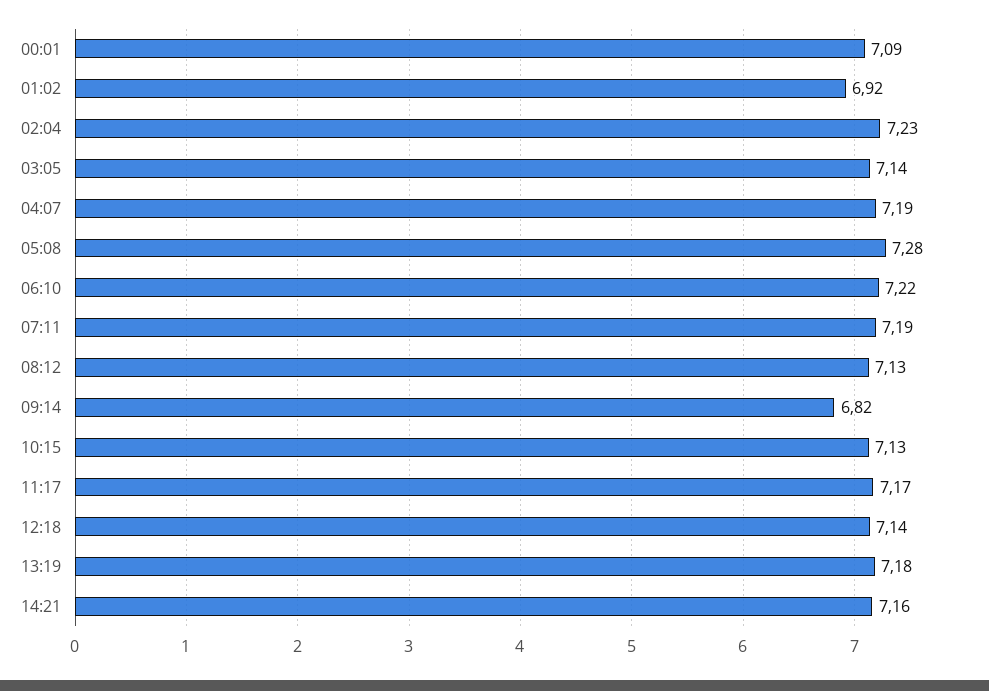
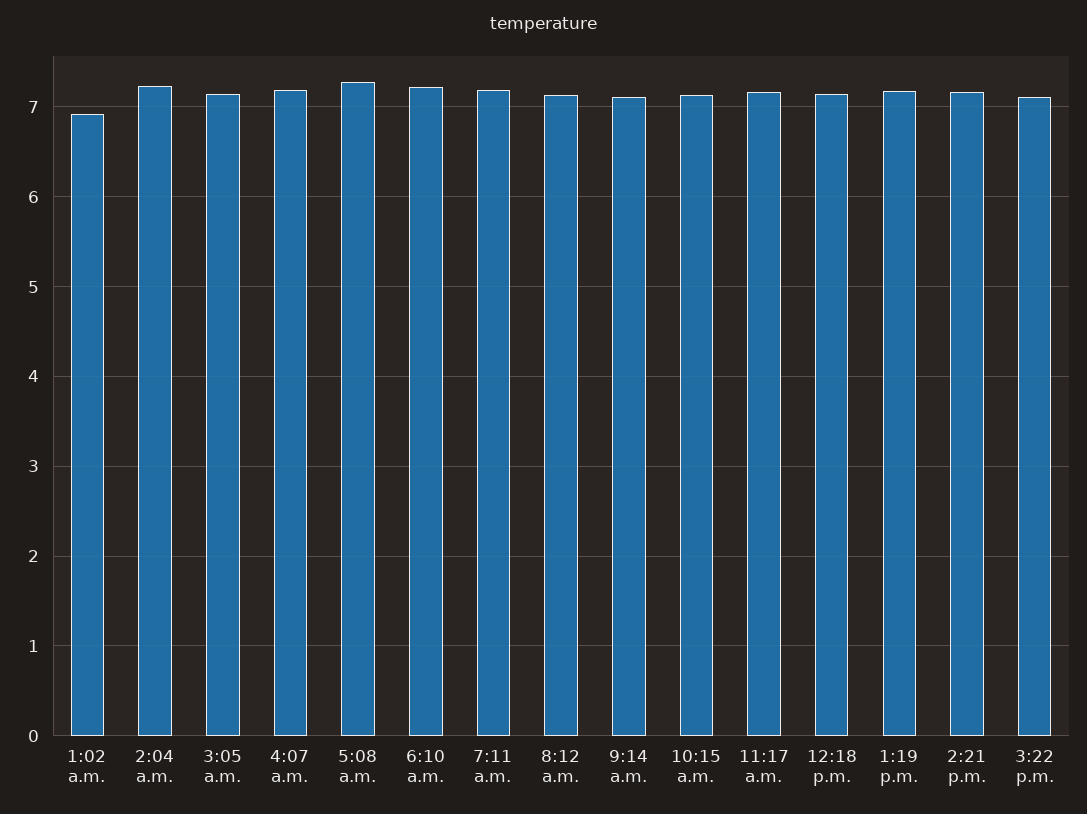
00:01: 7.09 -> none
09:14: 6.82 -> 7.1
3:22 p.m.: none -> 7.1

